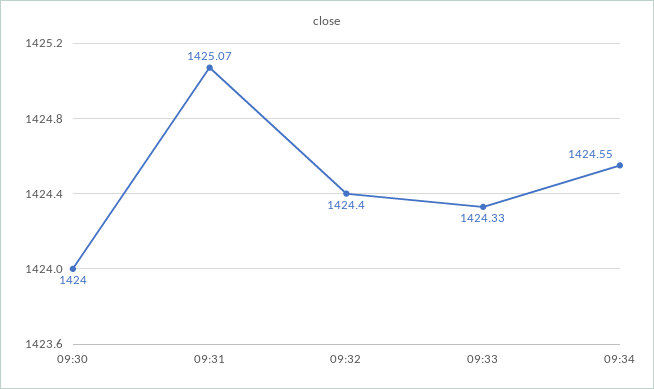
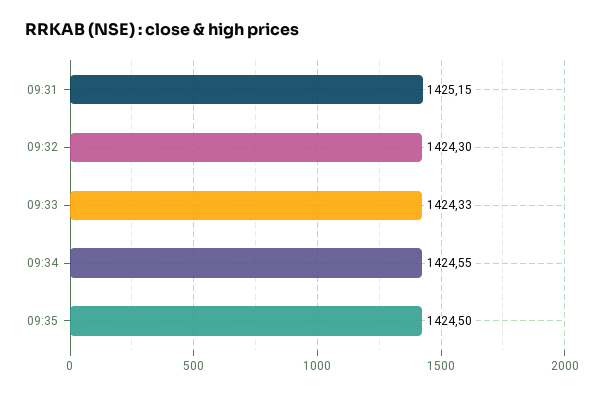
09:30: 1424 -> none
09:31: 1425.07 -> 1425.15
09:32: 1424.4 -> 1424.3
09:35: none -> 1424.5

